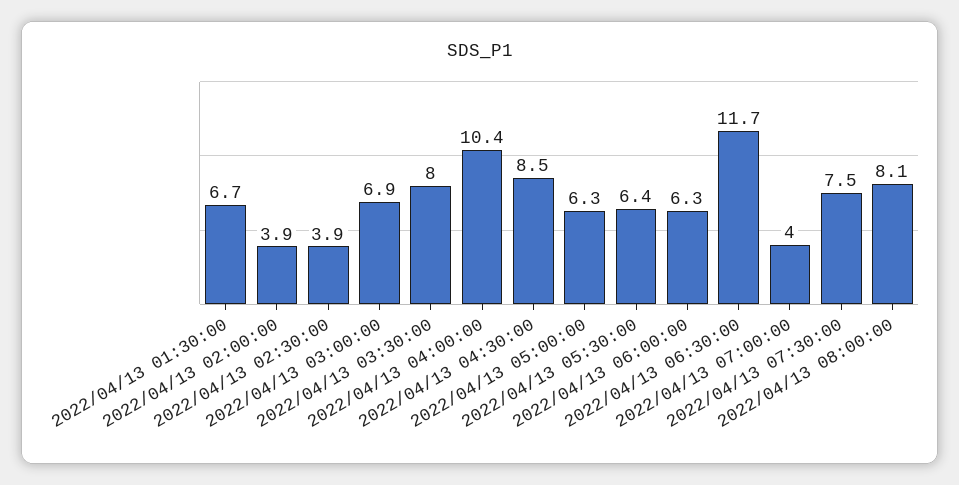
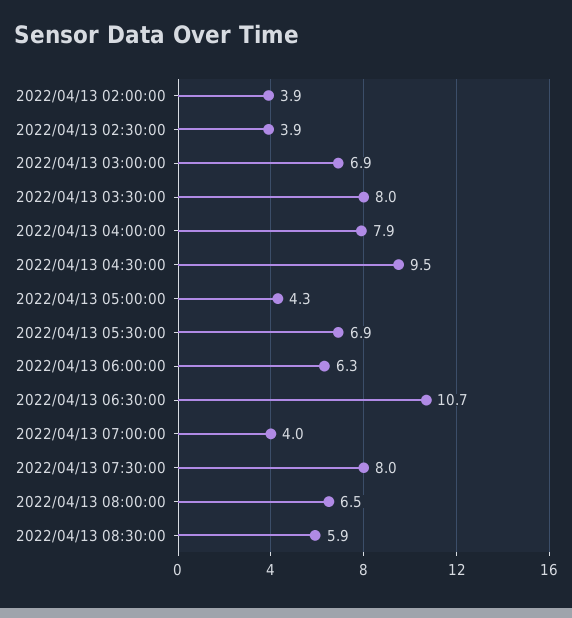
2022/04/13 01:30:00: 6.7 -> none
2022/04/13 04:00:00: 10.4 -> 7.9
2022/04/13 04:30:00: 8.5 -> 9.5
2022/04/13 05:00:00: 6.3 -> 4.3
2022/04/13 05:30:00: 6.4 -> 6.9
2022/04/13 06:30:00: 11.7 -> 10.7
2022/04/13 07:30:00: 7.5 -> 8
2022/04/13 08:00:00: 8.1 -> 6.5
2022/04/13 08:30:00: none -> 5.9

